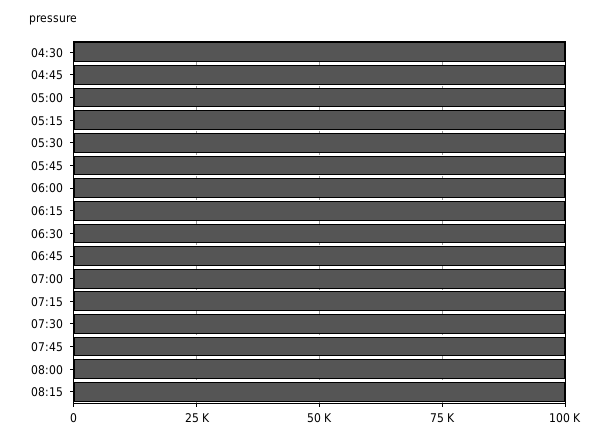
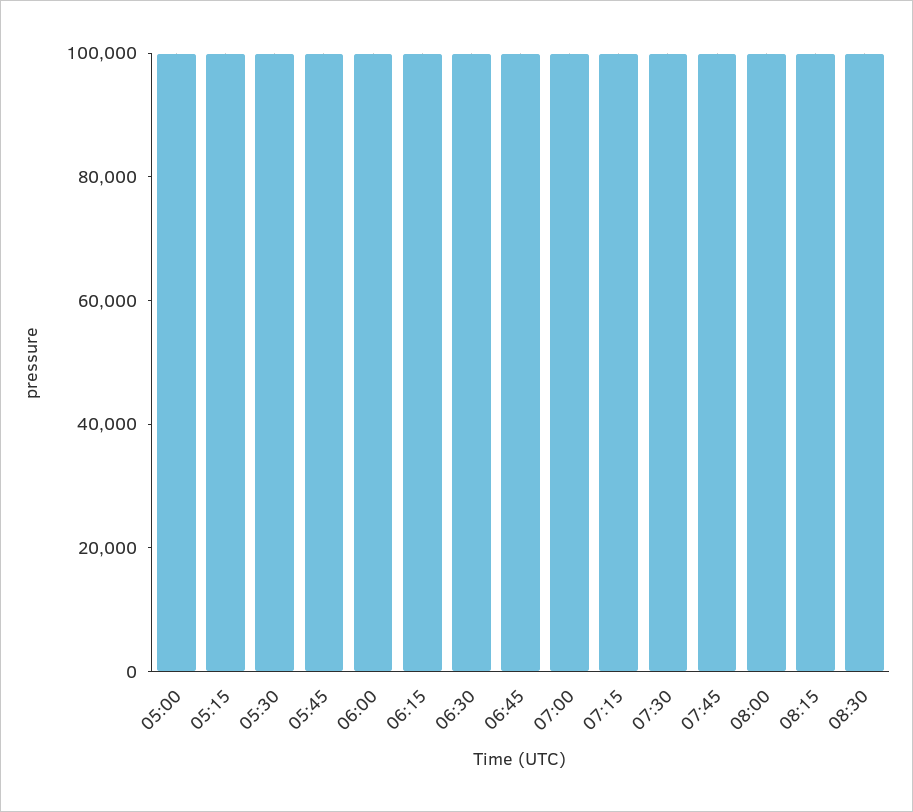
04:30: 100000 -> none
04:45: 100000 -> none
08:30: none -> 100000

